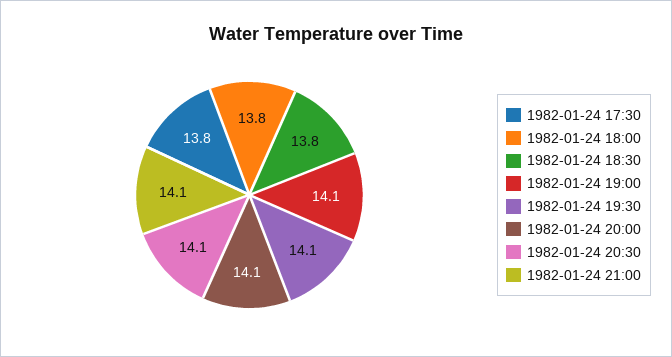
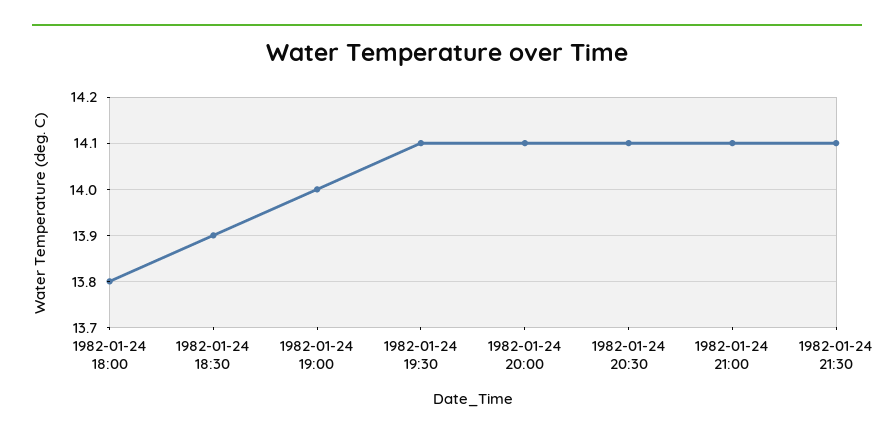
1982-01-24 17:30: 13.8 -> none
1982-01-24 18:30: 13.8 -> 13.9
1982-01-24 19:00: 14.1 -> 14
1982-01-24 21:30: none -> 14.1

